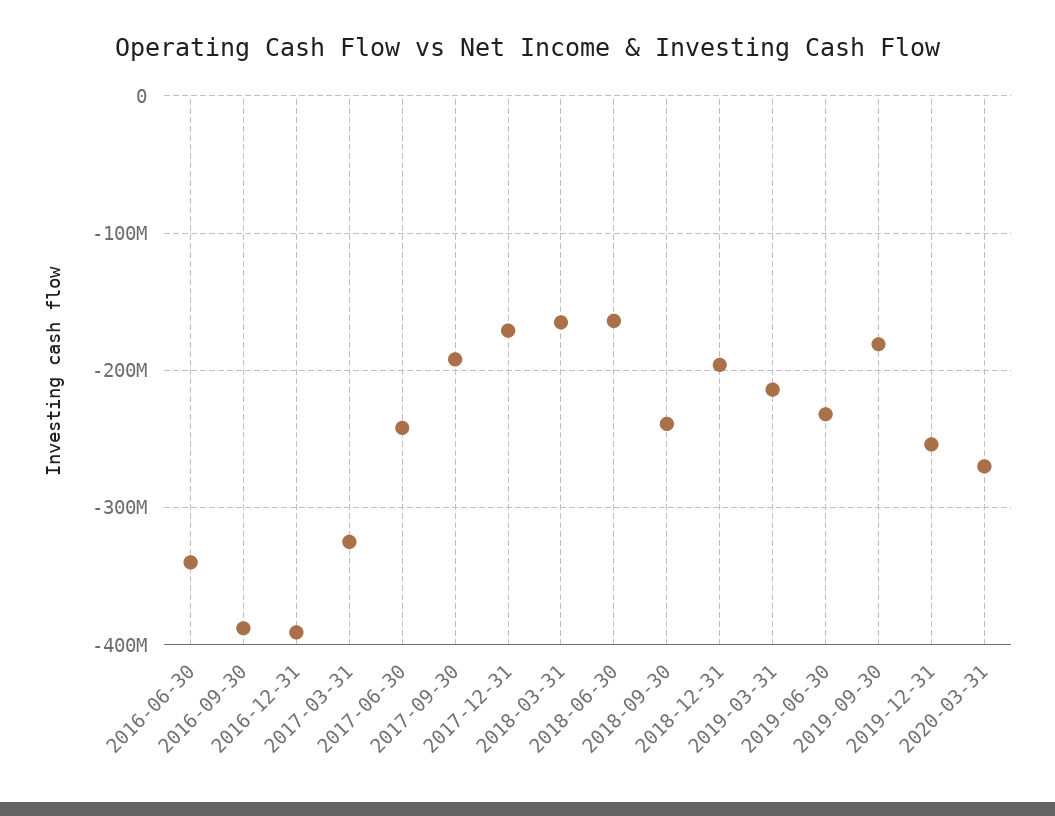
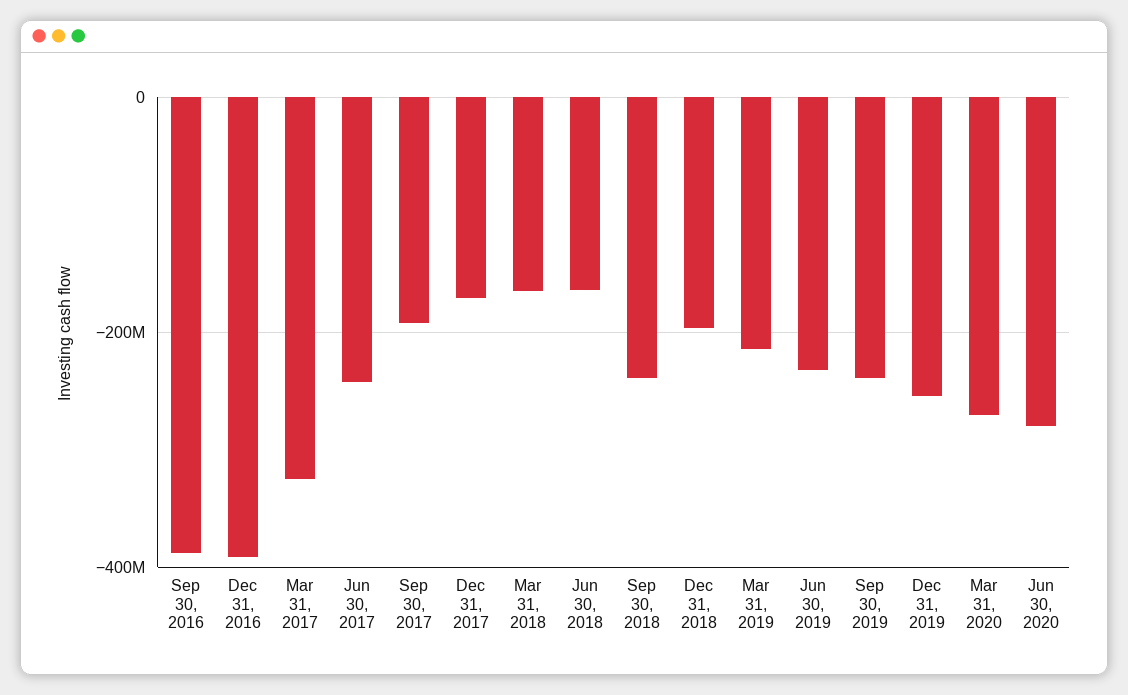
2016-06-30: -340000000 -> none
2019-09-30: -180000000 -> -240000000
Jun 30, 2020: none -> -280000000

